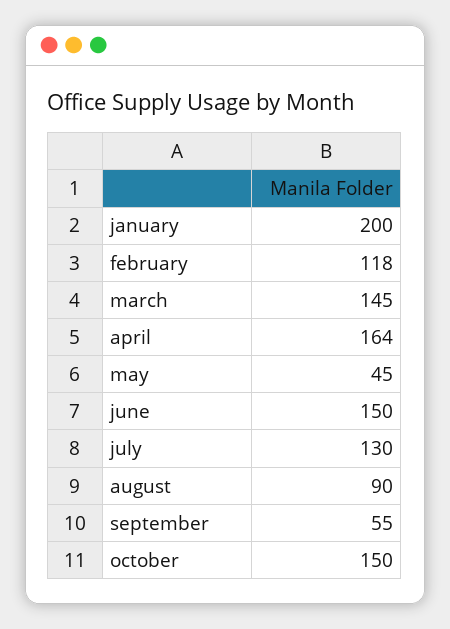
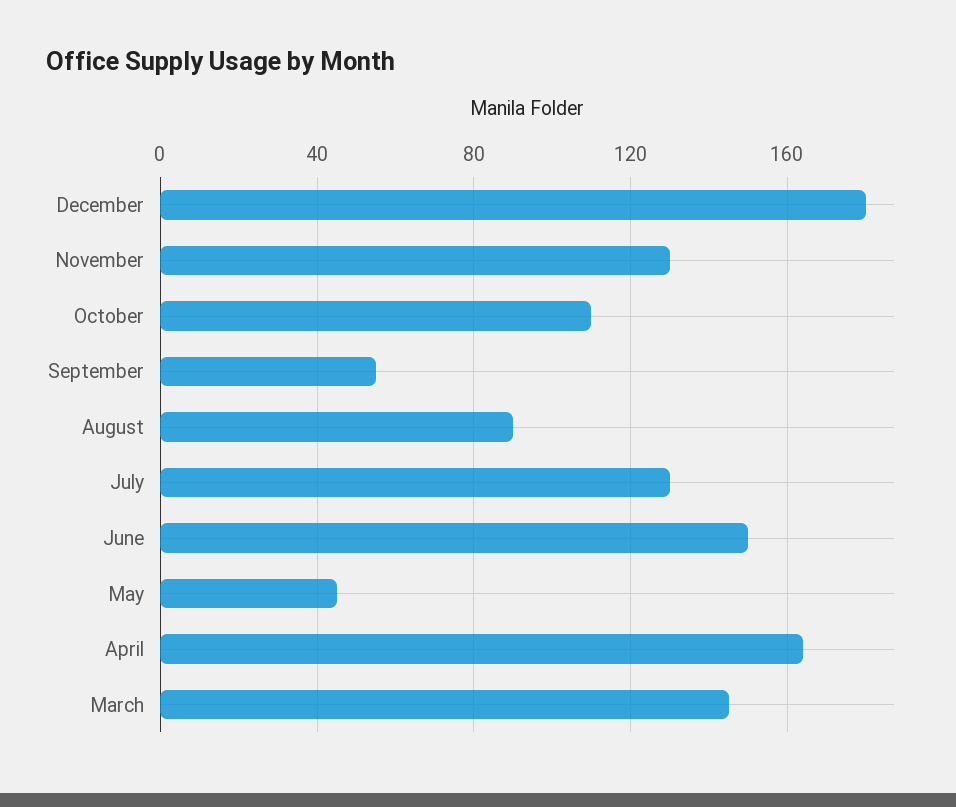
january: 200 -> none
february: 118 -> none
october: 150 -> 110
December: none -> 180
November: none -> 130

